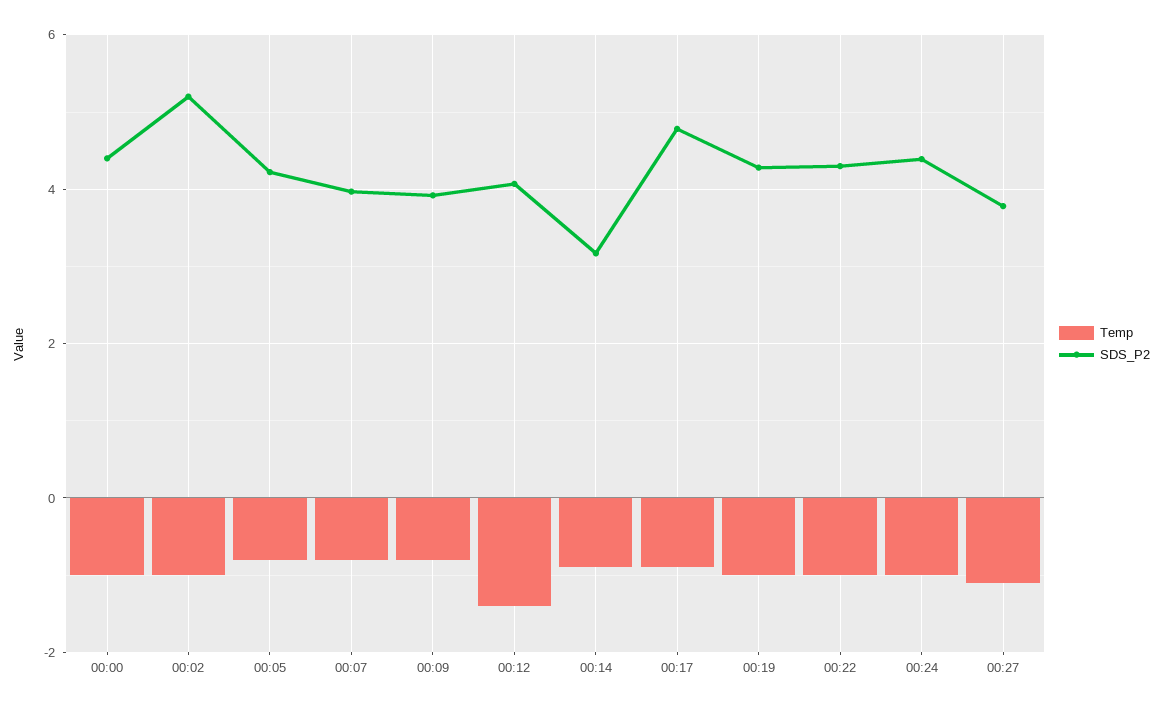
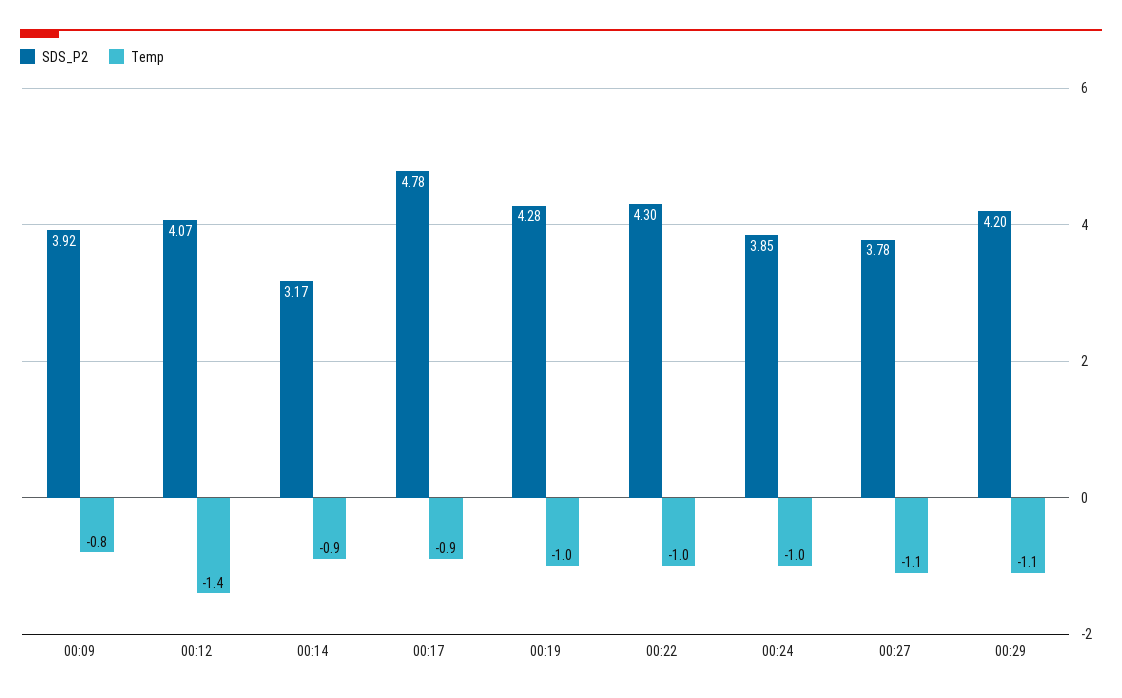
Temp, 00:00: -1 -> none
SDS_P2, 00:00: 4.4 -> none
Temp, 00:02: -1 -> none
SDS_P2, 00:02: 5.2 -> none
Temp, 00:05: -0.8 -> none
SDS_P2, 00:05: 4.2 -> none
Temp, 00:07: -0.8 -> none
SDS_P2, 00:07: 4 -> none
SDS_P2, 00:24: 4.4 -> 3.85
SDS_P2, 00:29: none -> 4.2
Temp, 00:29: none -> -1.1

